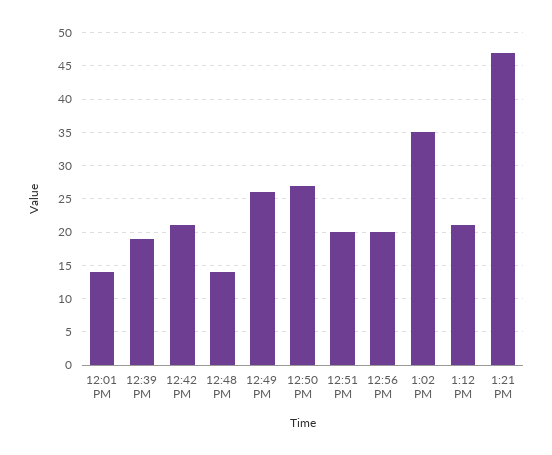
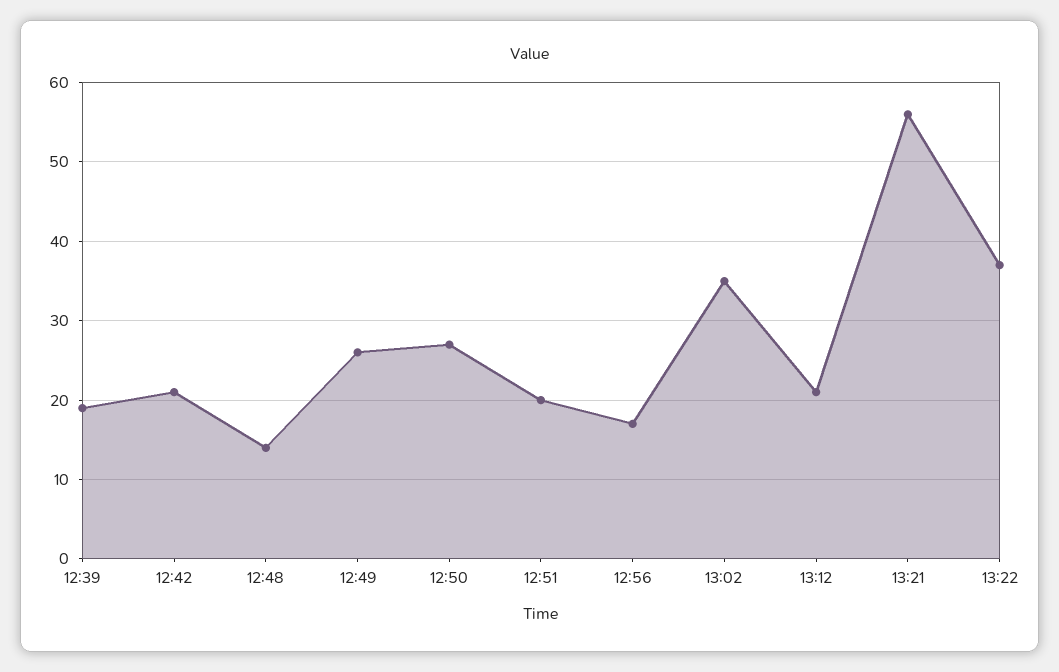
12:01 PM: 14 -> none
12:56 PM: 20 -> 17
1:21 PM: 47 -> 56
13:22: none -> 37

